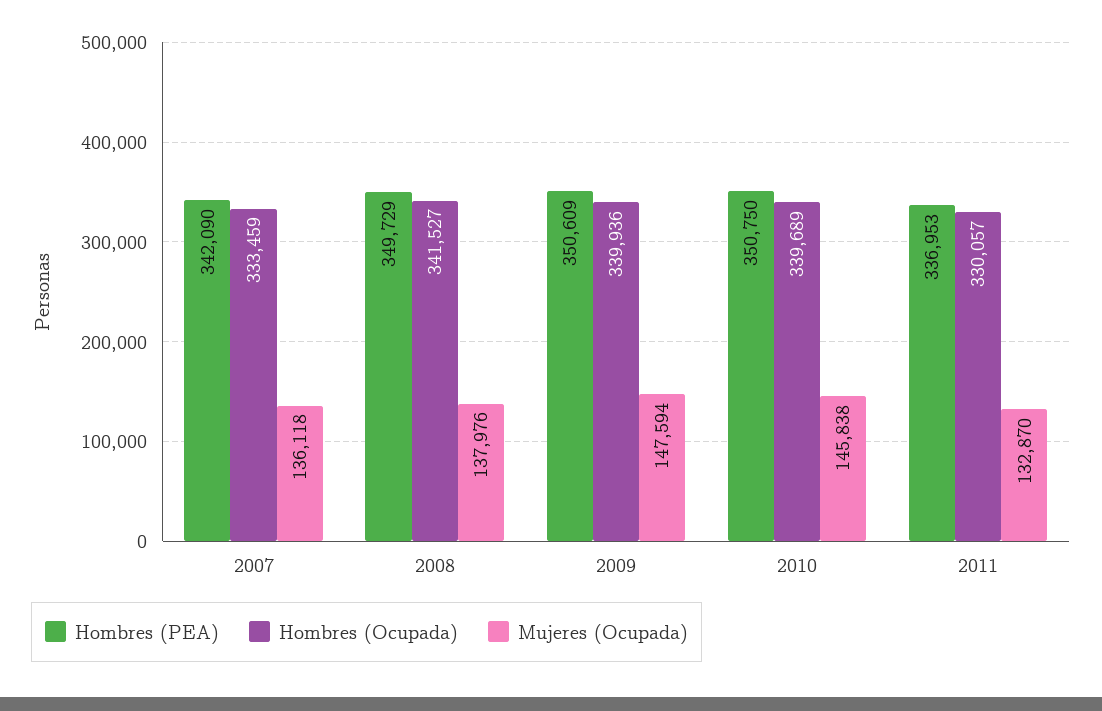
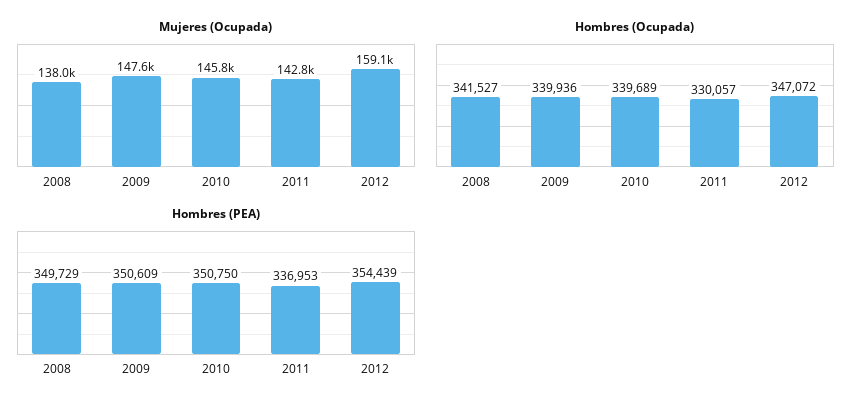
Hombres (PEA), 2007: 342090 -> none
Hombres (Ocupada), 2007: 333459 -> none
Mujeres (Ocupada), 2007: 136118 -> none
Mujeres (Ocupada), 2011: 132870 -> 142800
Mujeres (Ocupada), 2012: none -> 159100
Hombres (Ocupada), 2012: none -> 347072
Hombres (PEA), 2012: none -> 354439

